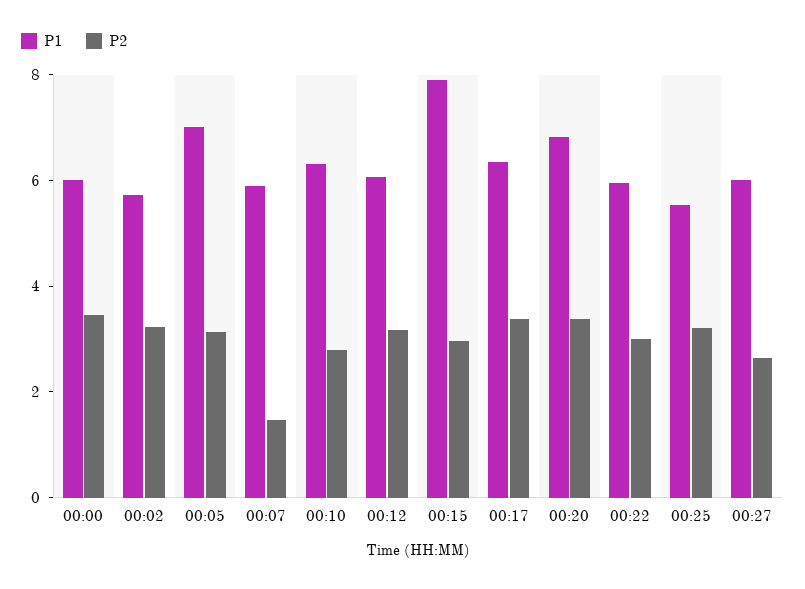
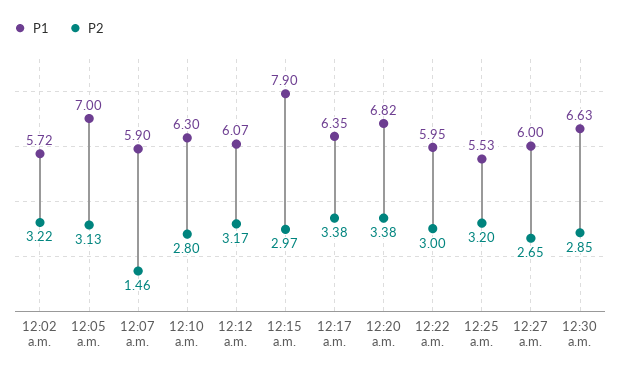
P1, 00:00: 6 -> none
P2, 00:00: 3.5 -> none
P1, 12:30 a.m.: none -> 6.63
P2, 12:30 a.m.: none -> 2.85

